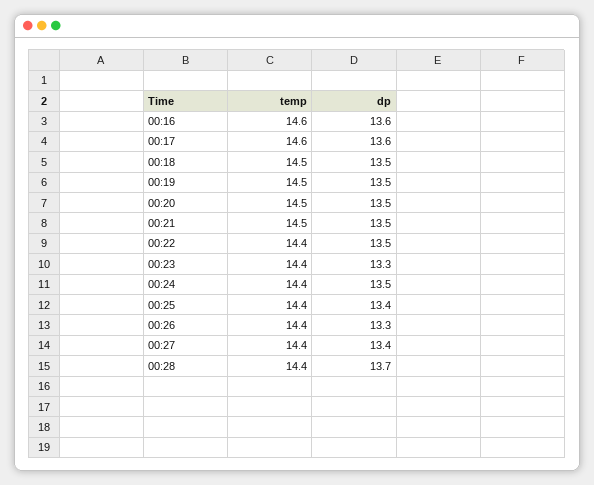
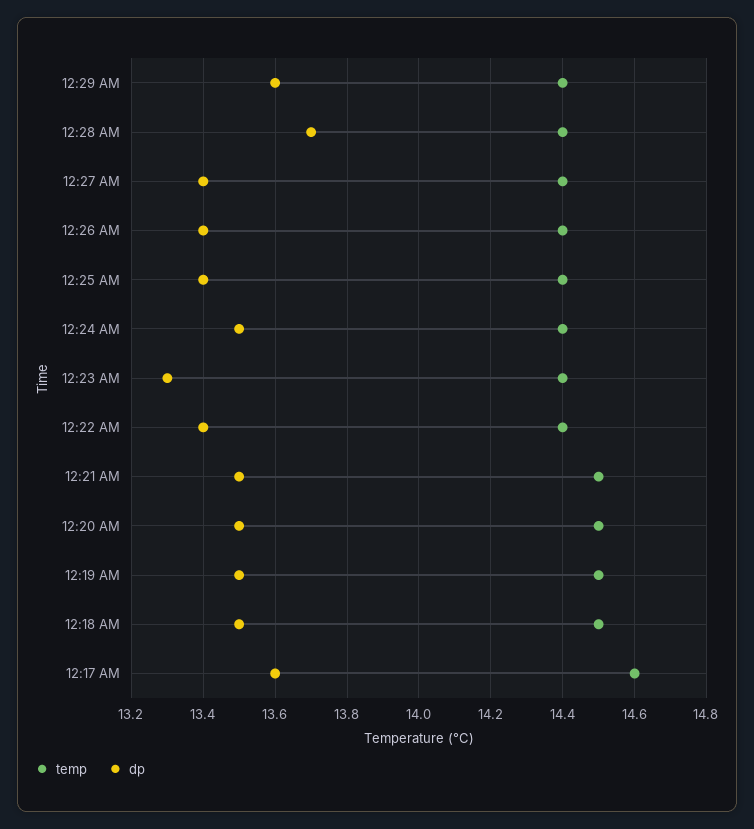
temp, 00:16: 14.6 -> none
dp, 00:16: 13.6 -> none
dp, 00:22: 13.5 -> 13.4
dp, 00:26: 13.3 -> 13.4
temp, 12:29 AM: none -> 14.4
dp, 12:29 AM: none -> 13.6

